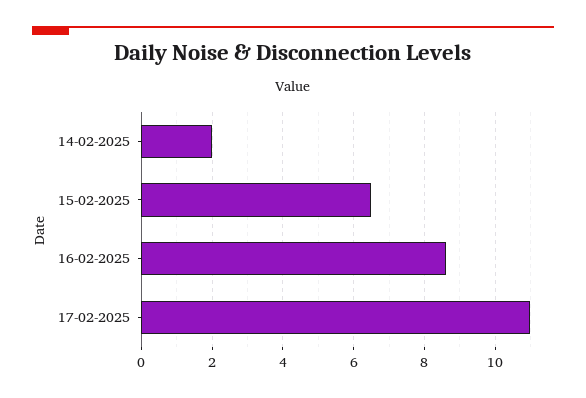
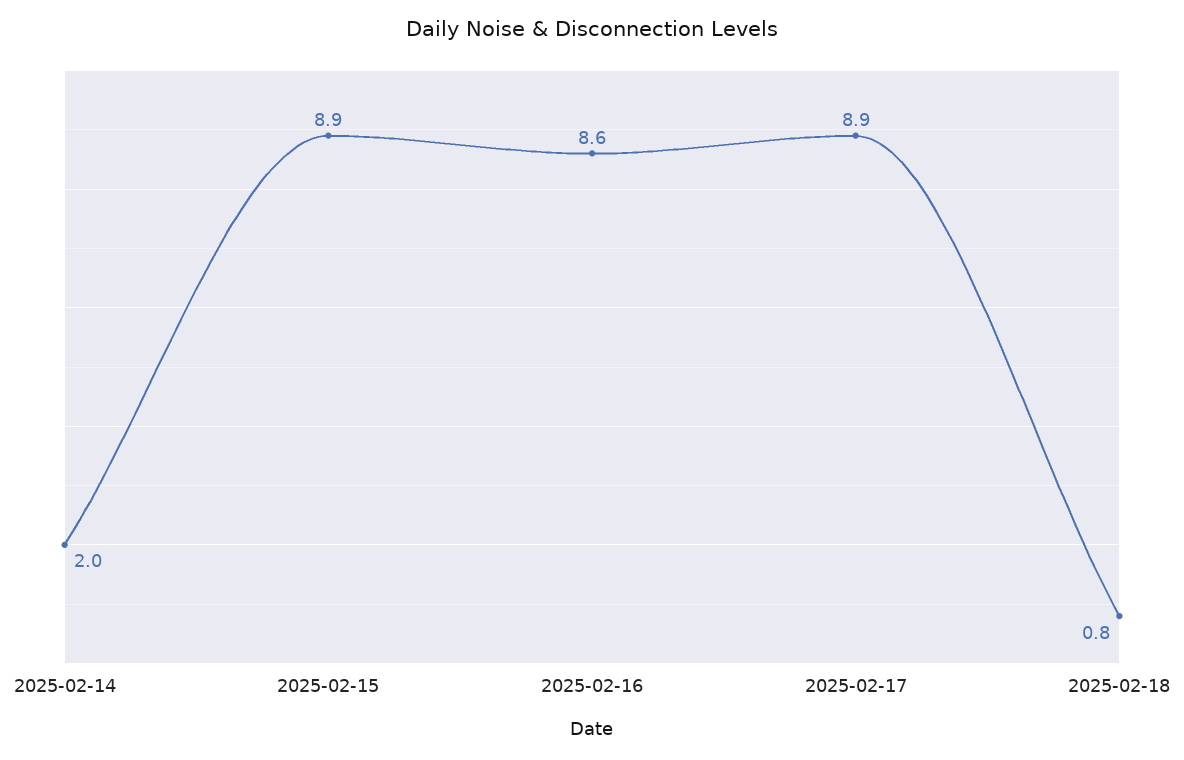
15-02-2025: 6.5 -> 8.9
17-02-2025: 11 -> 8.9
2025-02-18: none -> 0.8

